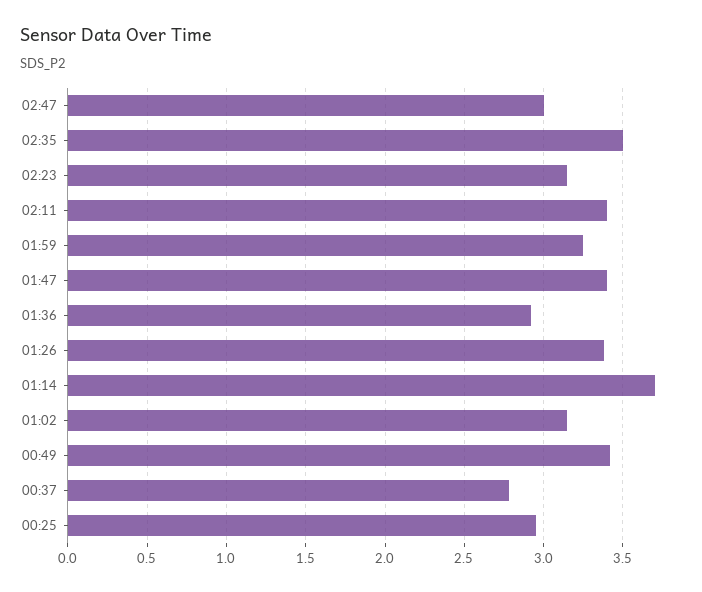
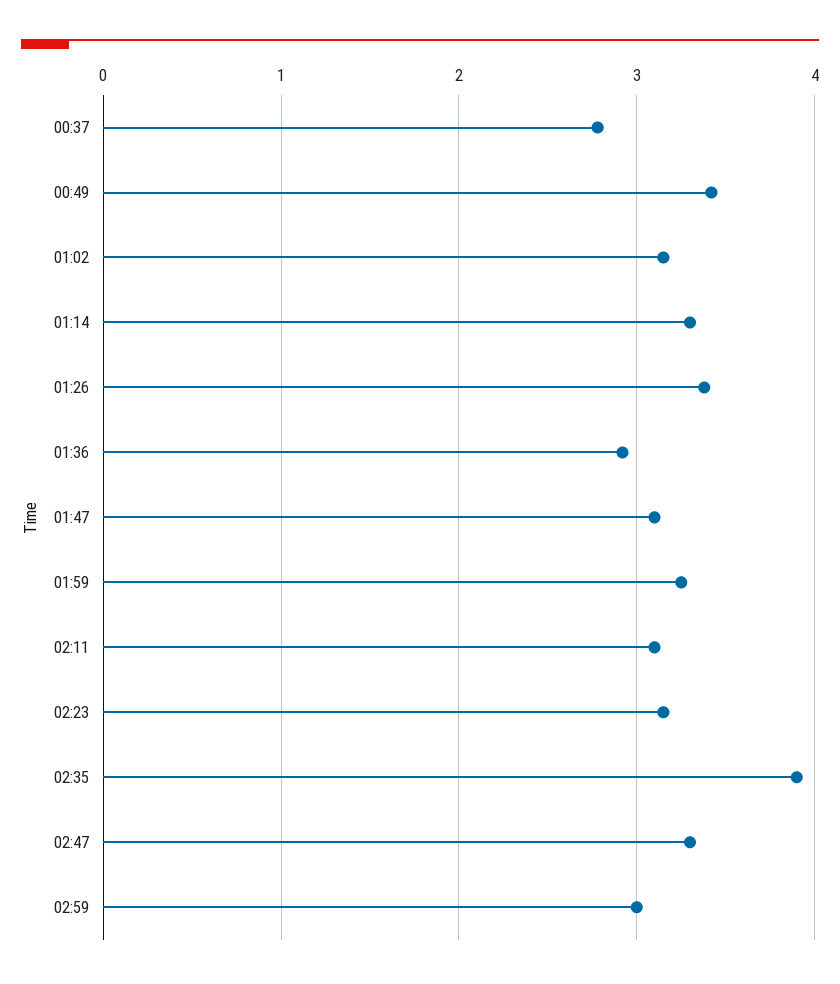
02:47: 3 -> 3.3
02:35: 3.5 -> 3.9
02:11: 3.4 -> 3.1
01:47: 3.4 -> 3.1
01:14: 3.7 -> 3.3
00:25: 2.95 -> none
02:59: none -> 3

